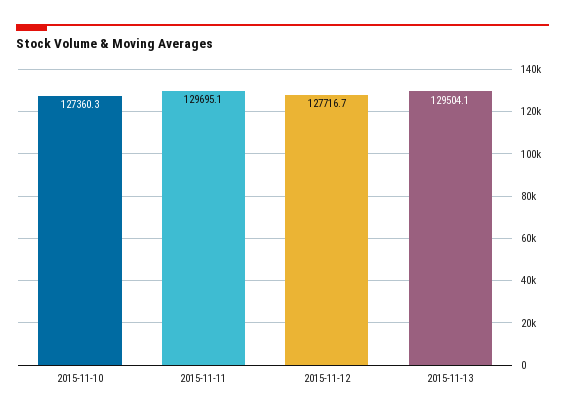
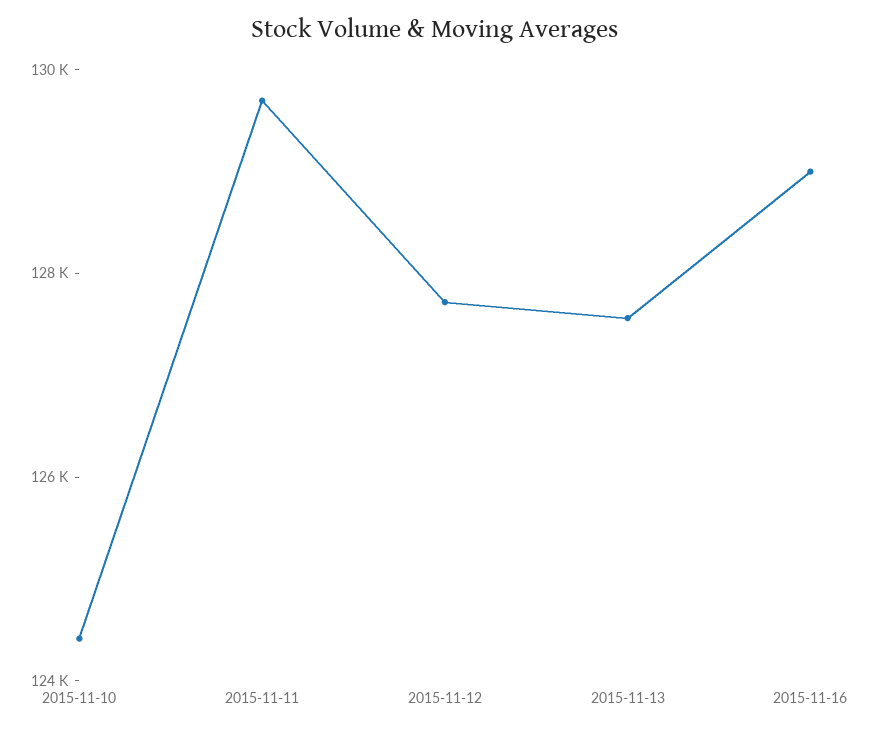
2015-11-10: 127360.3 -> 124500
2015-11-13: 129504.1 -> 127500
2015-11-16: none -> 129000

